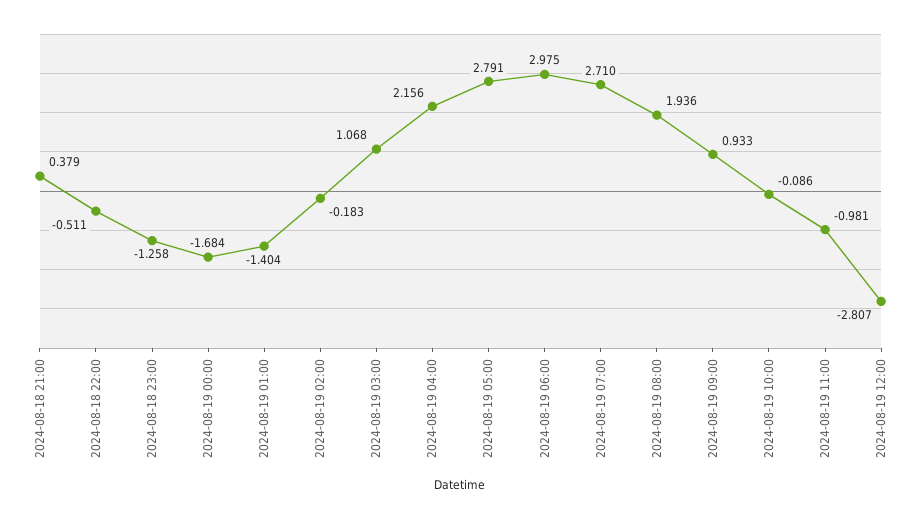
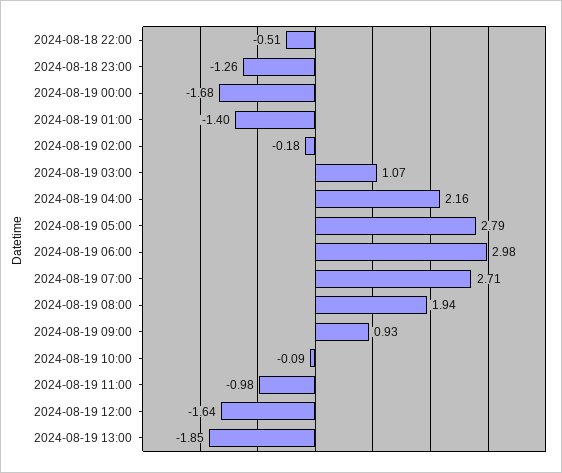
2024-08-18 21:00: 0.379 -> none
2024-08-19 12:00: -2.807 -> -1.64
2024-08-19 13:00: none -> -1.85

